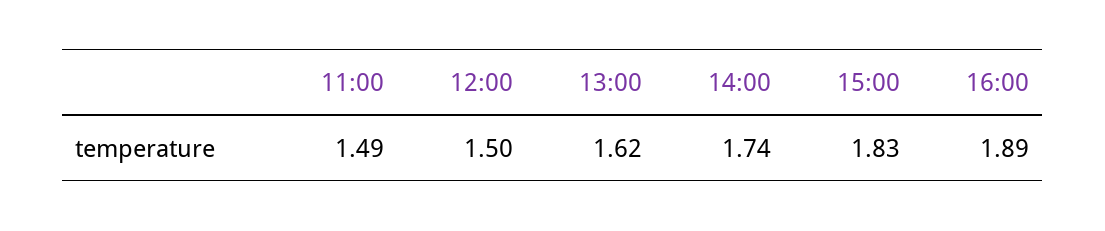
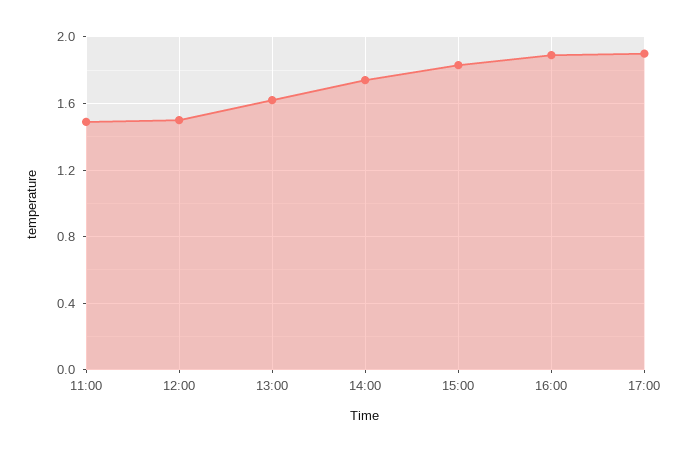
17:00: none -> 1.9

